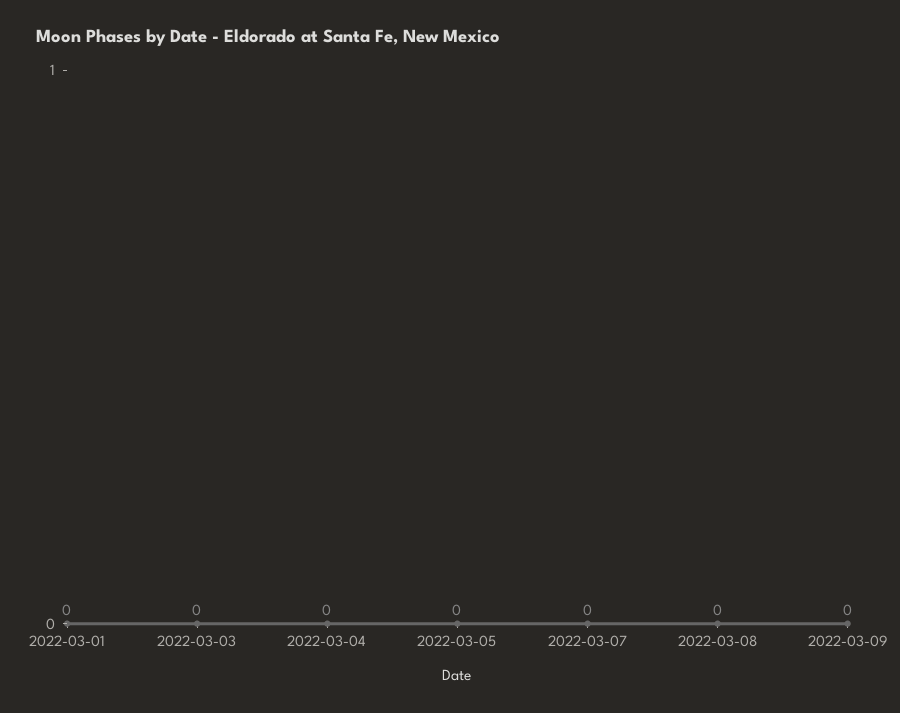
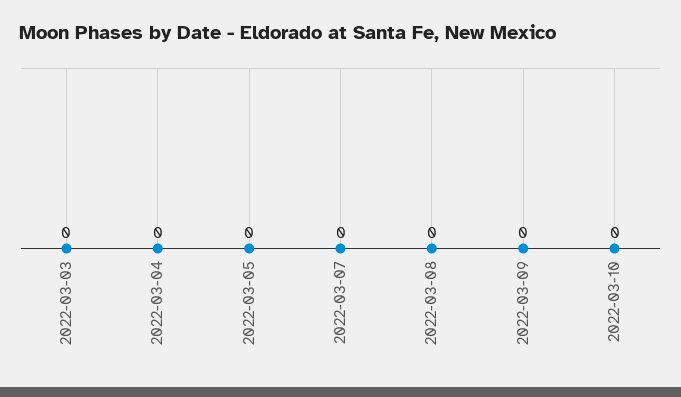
2022-03-01: 0 -> none
2022-03-10: none -> 0

